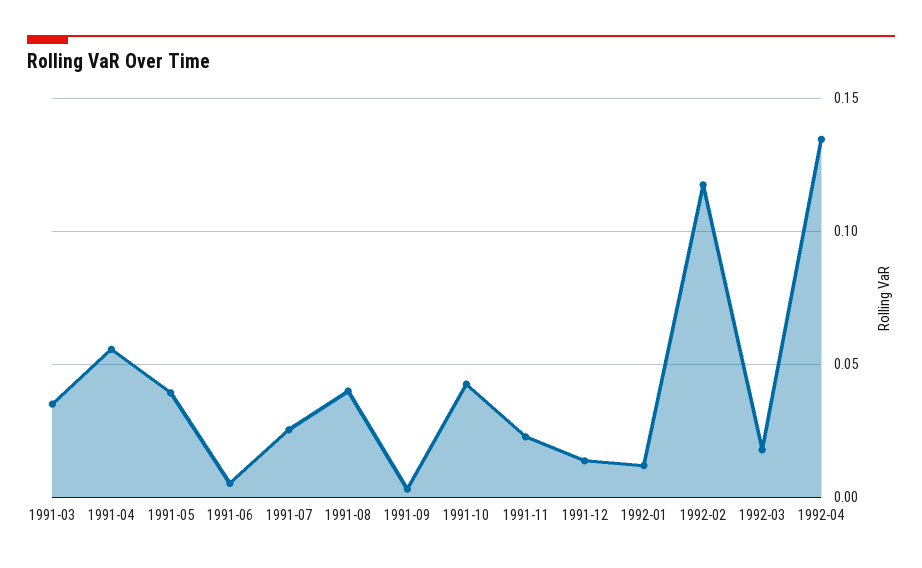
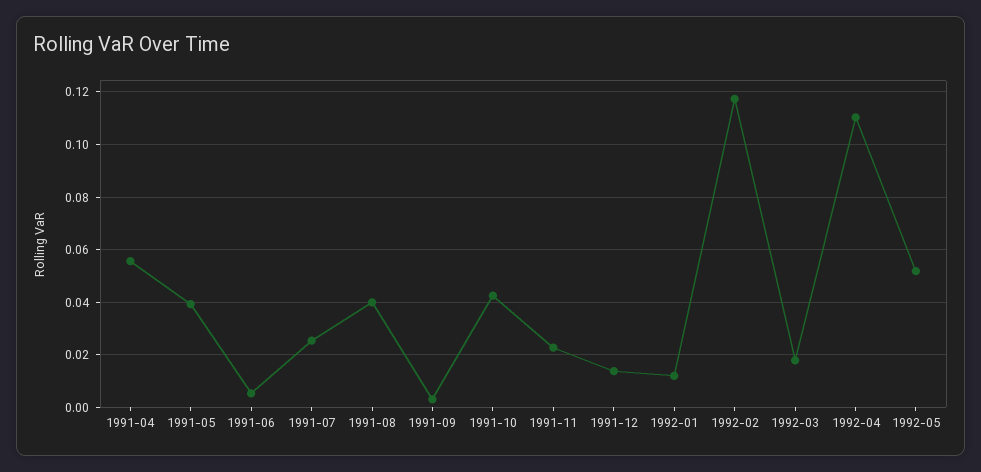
1991-03: 0.035 -> none
1992-04: 0.135 -> 0.11
1992-05: none -> 0.0525

